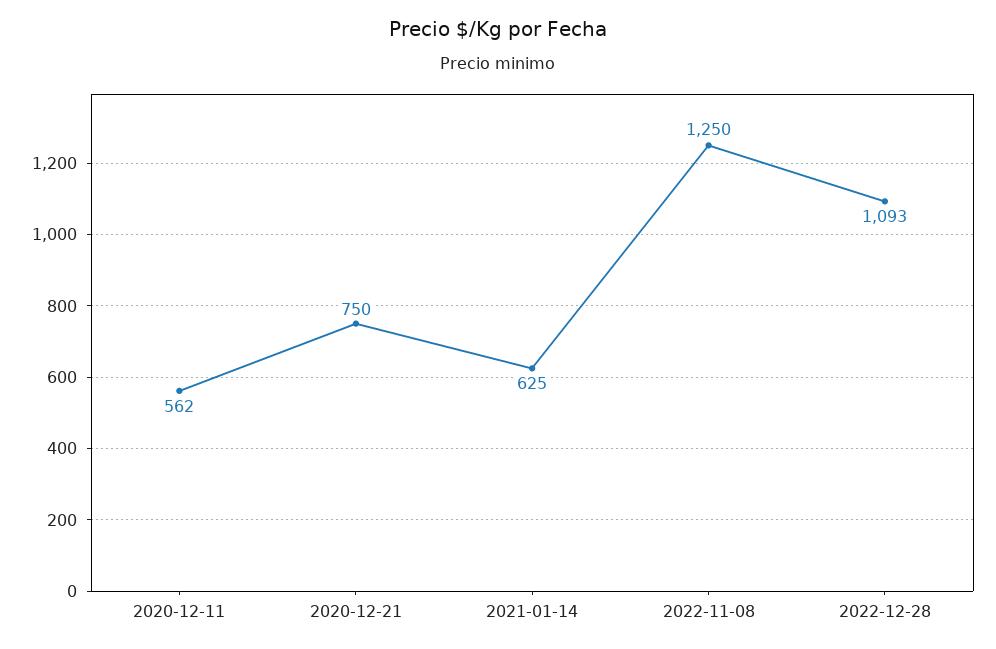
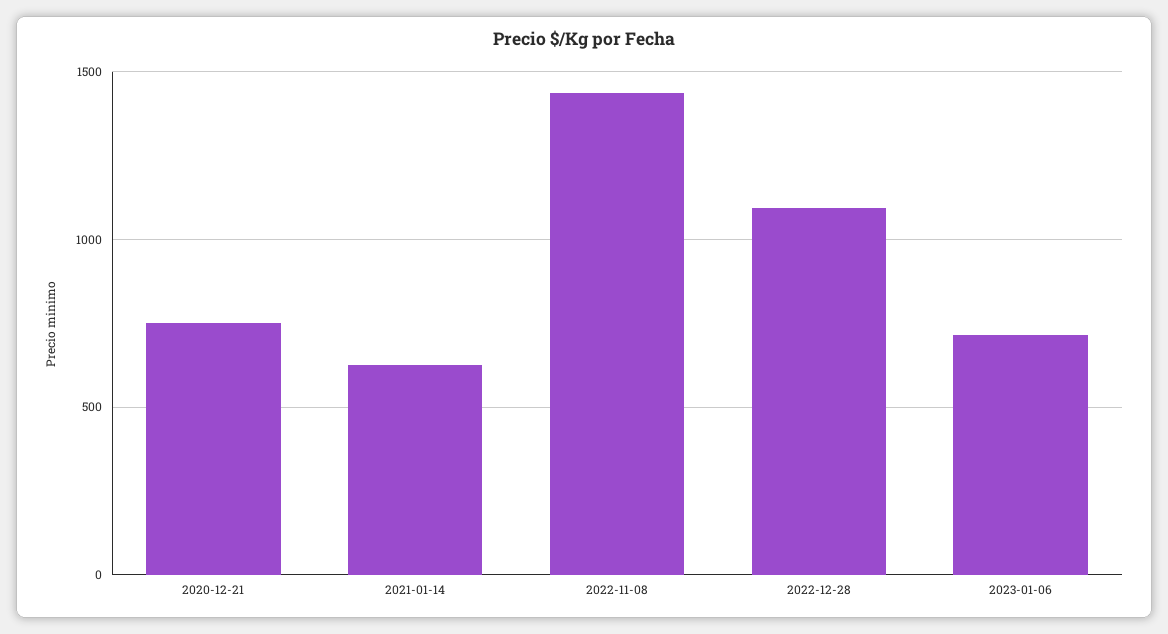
2020-12-11: 562 -> none
2022-11-08: 1250 -> 1450
2023-01-06: none -> 700

